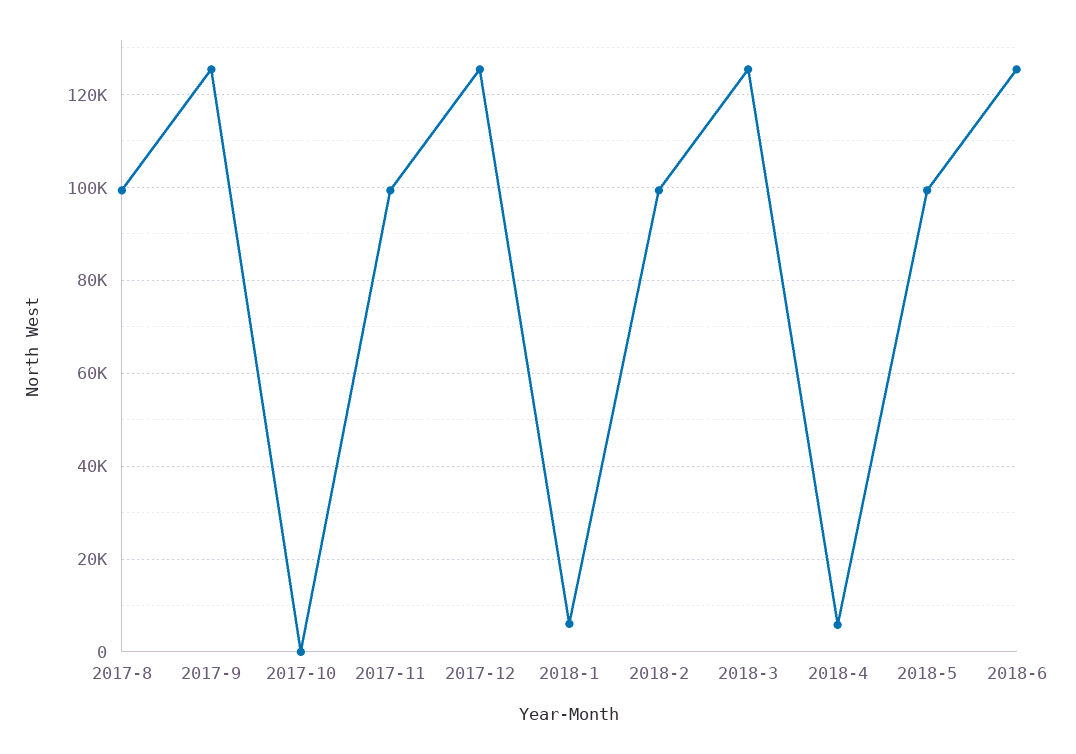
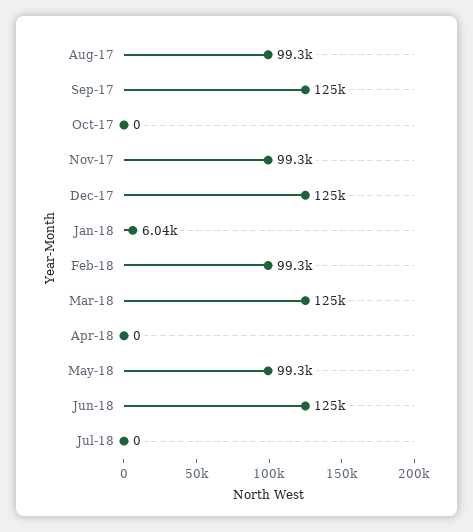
2018-4: 6000 -> 0
Jul-18: none -> 0

